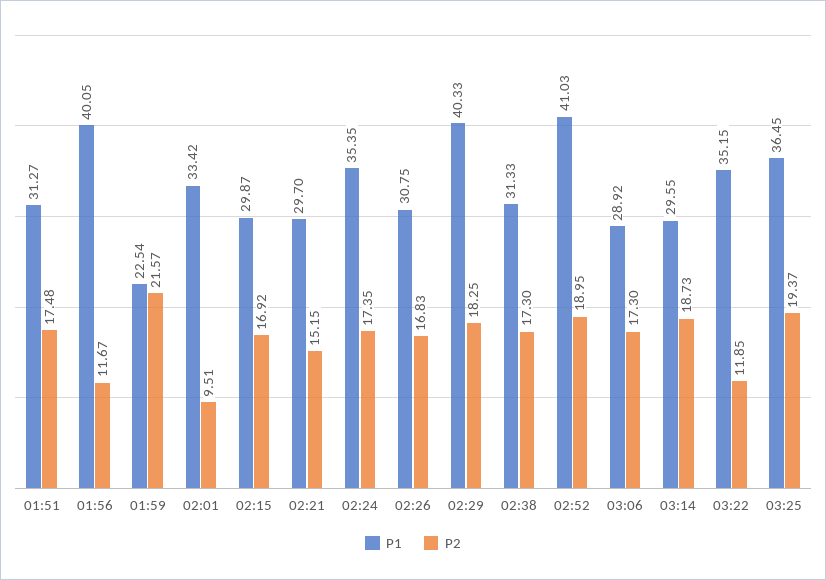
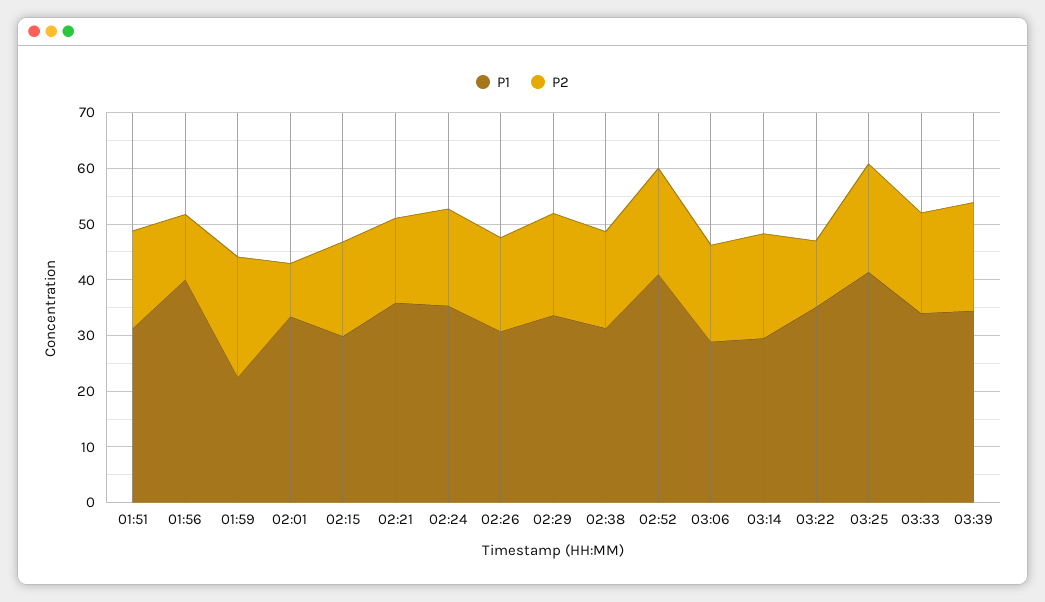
P1, 02:21: 29.7 -> 36
P1, 02:29: 40.33 -> 34
P1, 03:25: 36.45 -> 42
P1, 03:33: none -> 34
P2, 03:33: none -> 18
P1, 03:39: none -> 34
P2, 03:39: none -> 20

